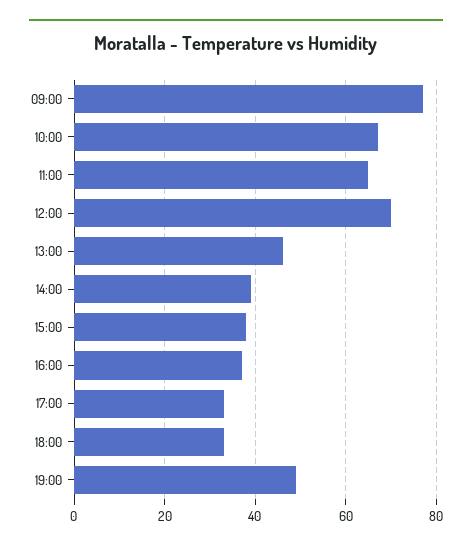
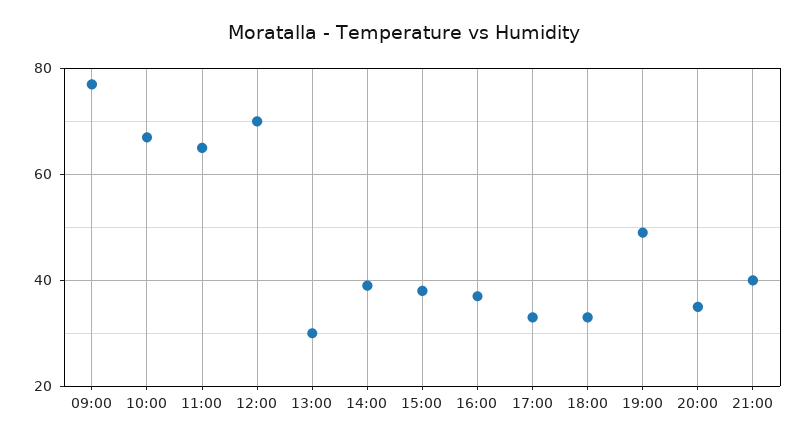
13:00: 45 -> 30
20:00: none -> 35
21:00: none -> 40

